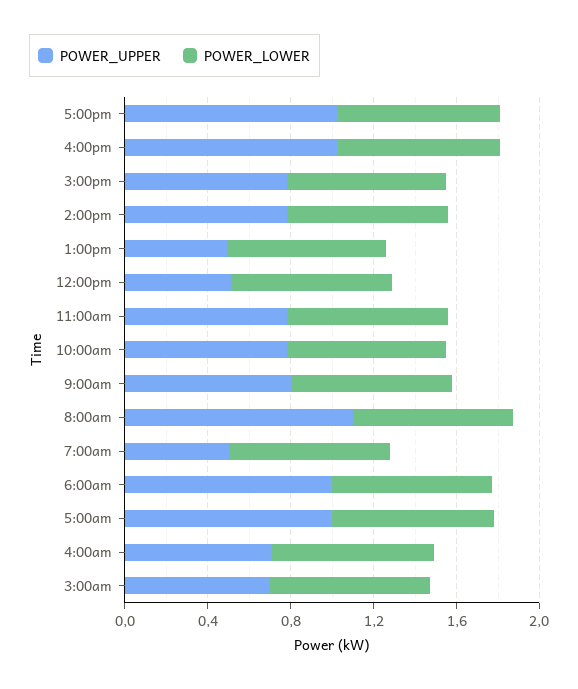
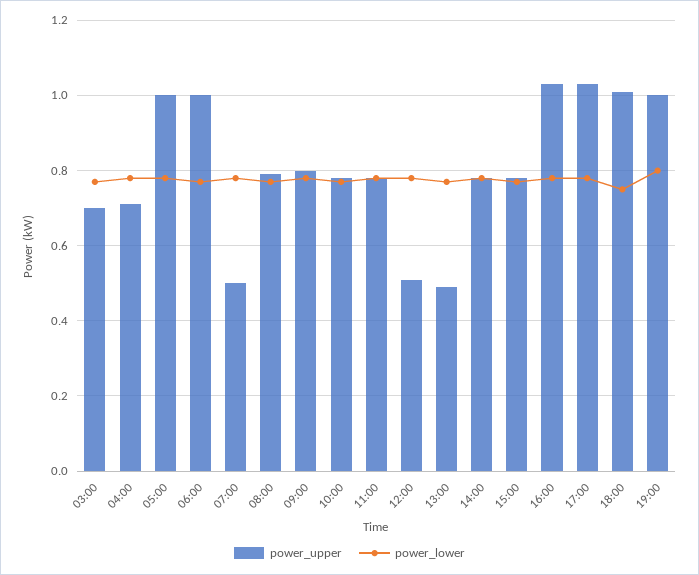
POWER_UPPER, 8:00am: 1.1 -> 0.8
POWER_UPPER, 18:00: none -> 1
POWER_LOWER, 18:00: none -> 0.75
POWER_UPPER, 19:00: none -> 1
POWER_LOWER, 19:00: none -> 0.8

